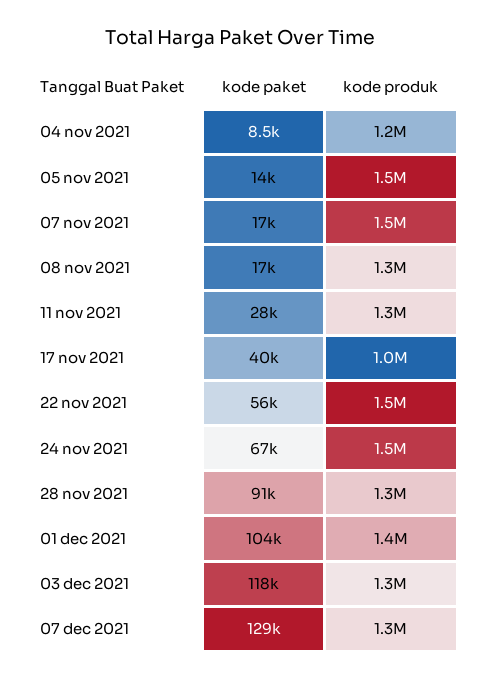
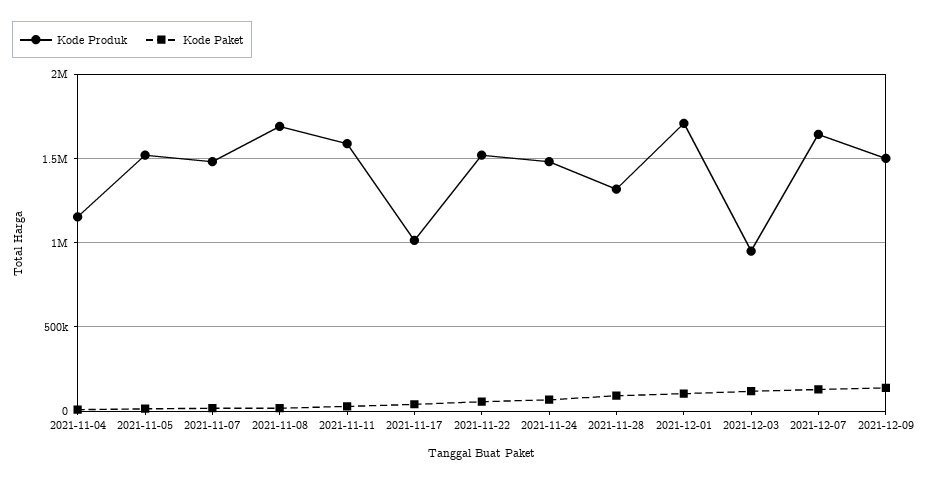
kode produk, 08 nov 2021: 1300000 -> 1700000
kode produk, 11 nov 2021: 1300000 -> 1600000
kode produk, 01 dec 2021: 1400000 -> 1700000
kode produk, 03 dec 2021: 1300000 -> 950000
kode produk, 07 dec 2021: 1300000 -> 1650000
kode produk, 2021-12-09: none -> 1500000
kode paket, 2021-12-09: none -> 150000

